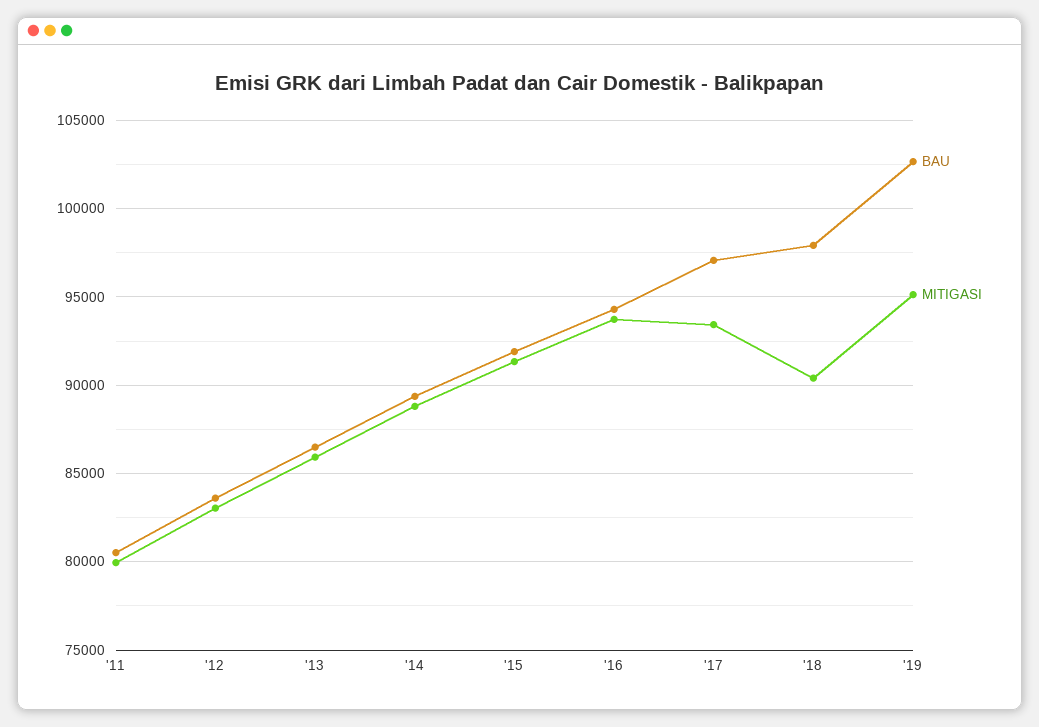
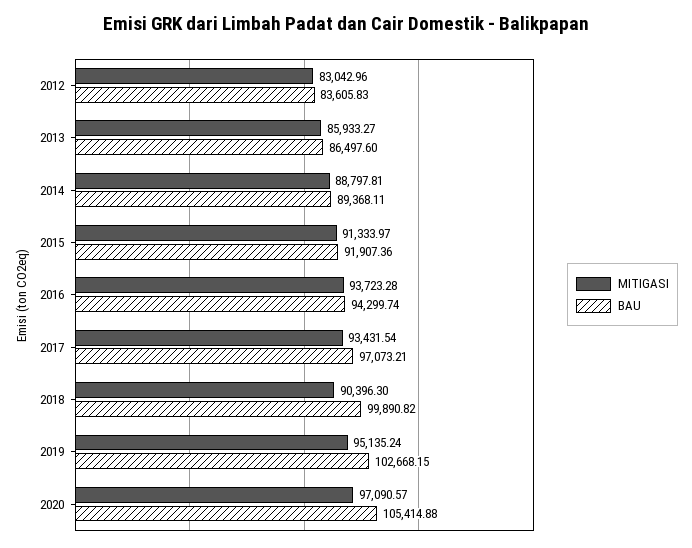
BAU, '11: 80500 -> none
MITIGASI, '11: 80000 -> none
BAU, '18: 98000 -> 99890.82
MITIGASI, 2020: none -> 97090.57
BAU, 2020: none -> 105414.88

